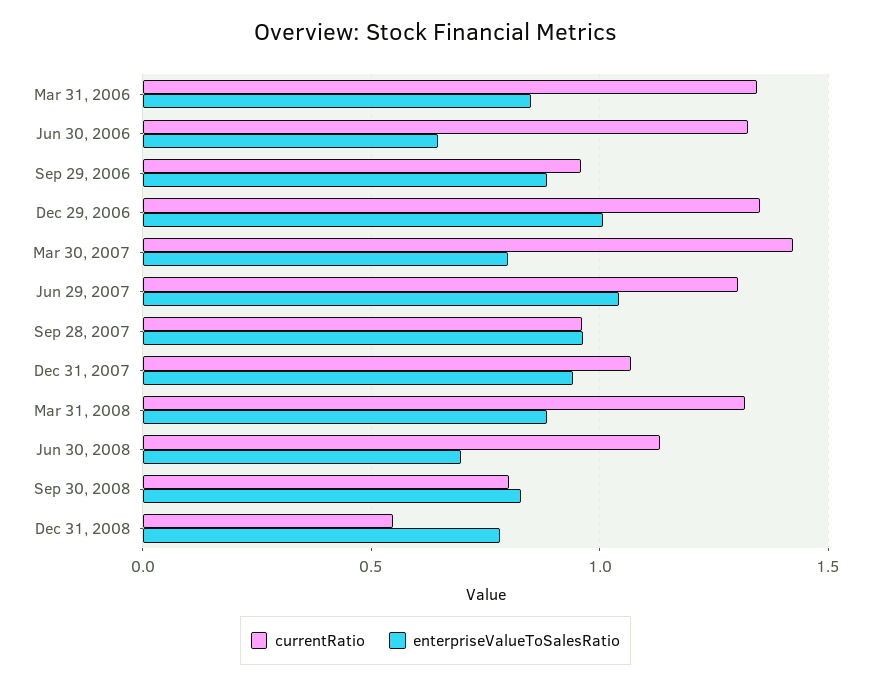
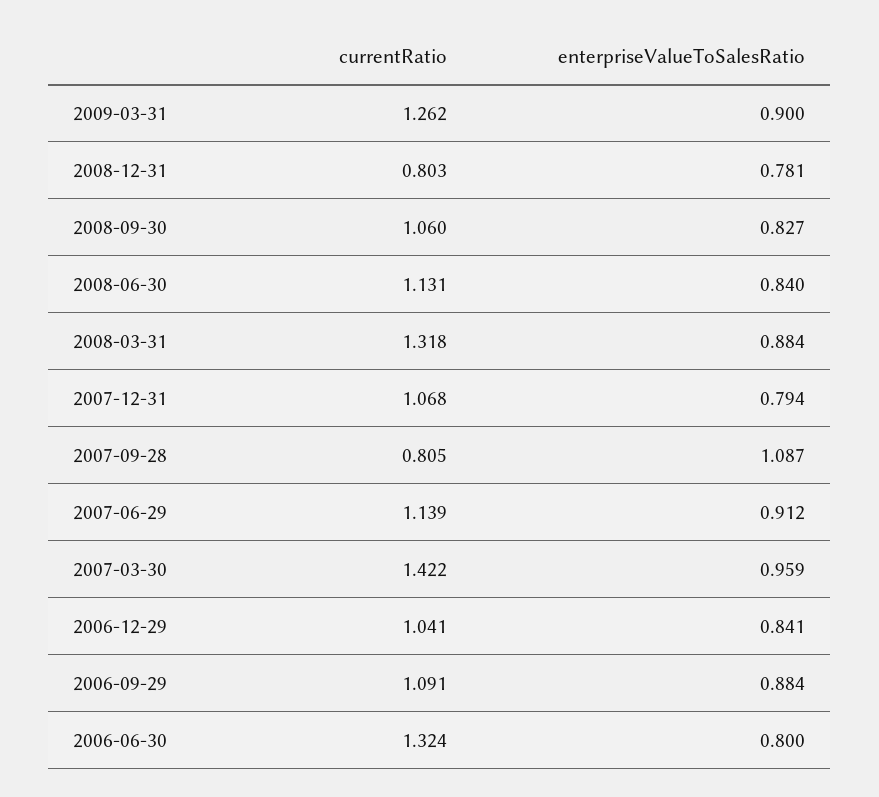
currentRatio, Mar 31, 2006: 1.35 -> none
enterpriseValueToSalesRatio, Mar 31, 2006: 0.85 -> none
enterpriseValueToSalesRatio, Jun 30, 2006: 0.65 -> 0.8
currentRatio, Sep 29, 2006: 0.95 -> 1.091
currentRatio, Dec 29, 2006: 1.35 -> 1.041
enterpriseValueToSalesRatio, Dec 29, 2006: 1 -> 0.841
enterpriseValueToSalesRatio, Mar 30, 2007: 0.8 -> 0.959
currentRatio, Jun 29, 2007: 1.3 -> 1.139
enterpriseValueToSalesRatio, Jun 29, 2007: 1.05 -> 0.912
currentRatio, Sep 28, 2007: 0.95 -> 0.805
enterpriseValueToSalesRatio, Sep 28, 2007: 0.95 -> 1.087
enterpriseValueToSalesRatio, Dec 31, 2007: 0.95 -> 0.794
enterpriseValueToSalesRatio, Jun 30, 2008: 0.7 -> 0.84
currentRatio, Sep 30, 2008: 0.8 -> 1.06
currentRatio, Dec 31, 2008: 0.55 -> 0.803
currentRatio, 2009-03-31: none -> 1.262
enterpriseValueToSalesRatio, 2009-03-31: none -> 0.9

